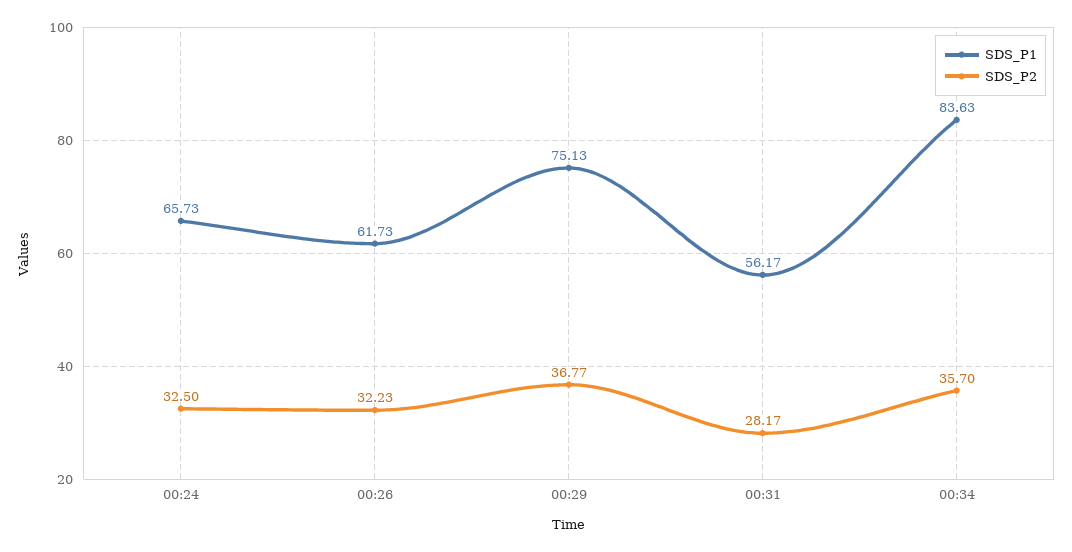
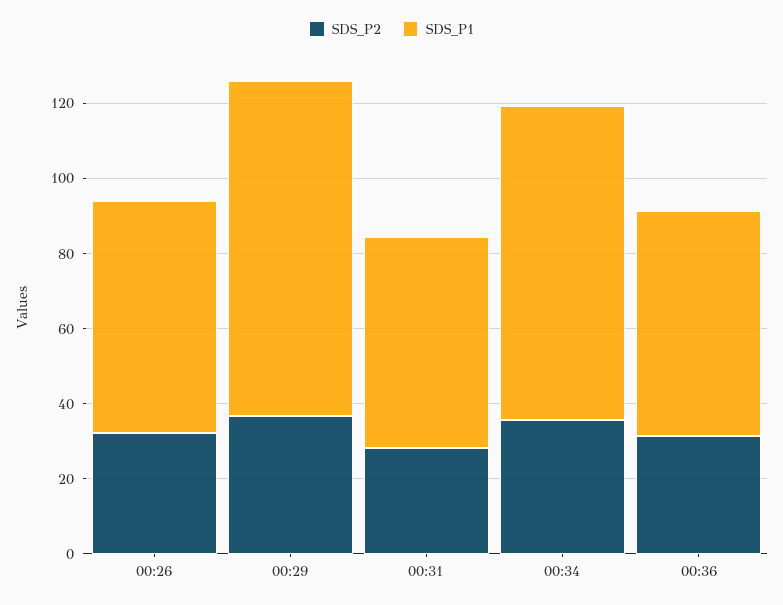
SDS_P1, 00:24: 65.73 -> none
SDS_P2, 00:24: 32.5 -> none
SDS_P1, 00:29: 75.13 -> 90
SDS_P2, 00:36: none -> 30
SDS_P1, 00:36: none -> 60

